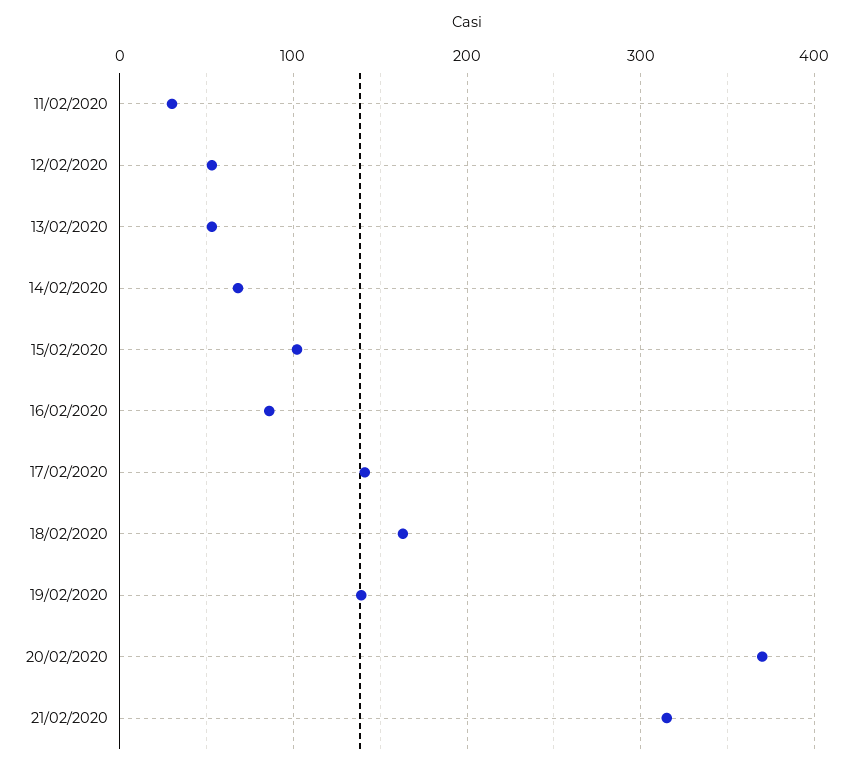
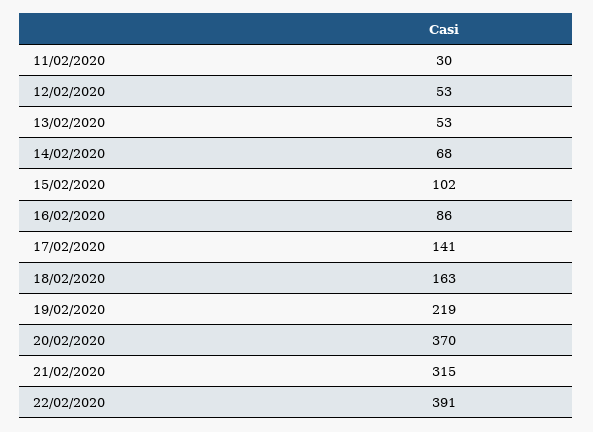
19/02/2020: 140 -> 219
22/02/2020: none -> 391

